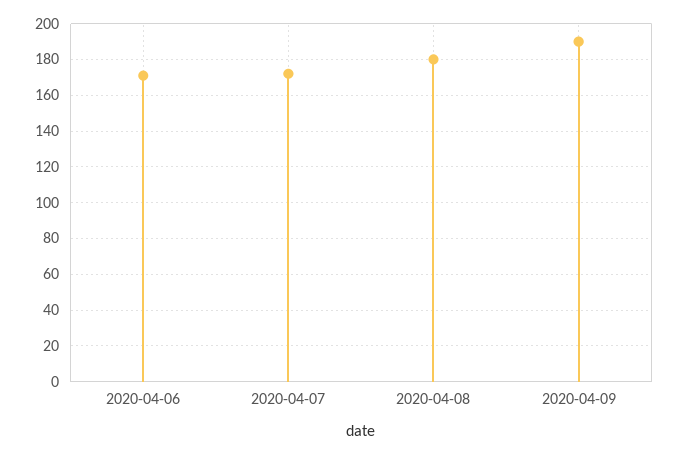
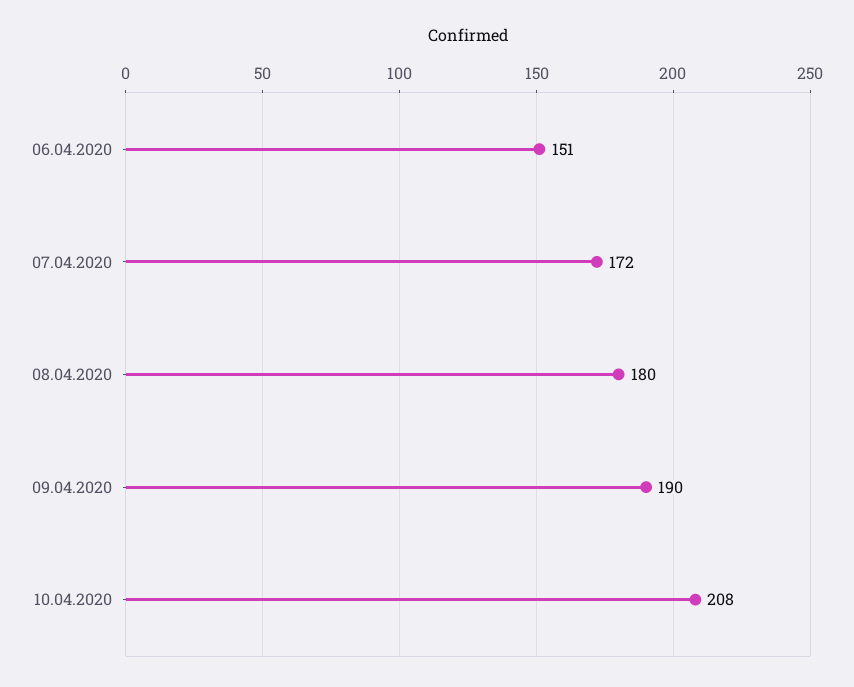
2020-04-06: 170 -> 151
10.04.2020: none -> 208

